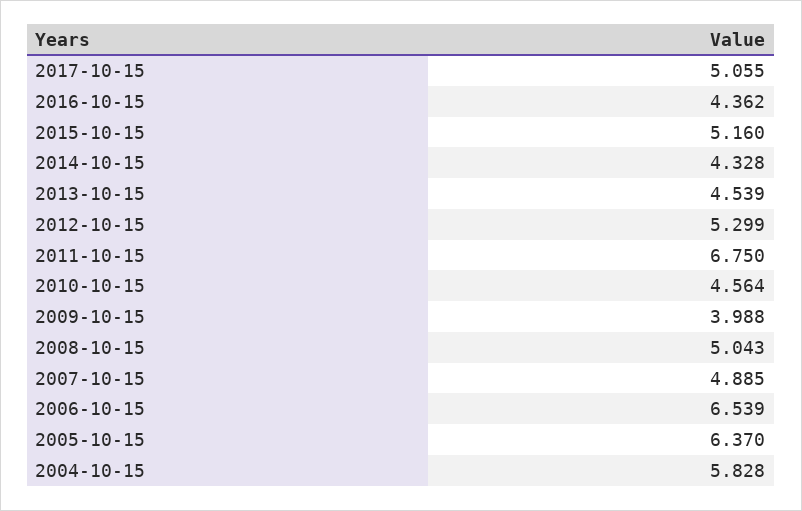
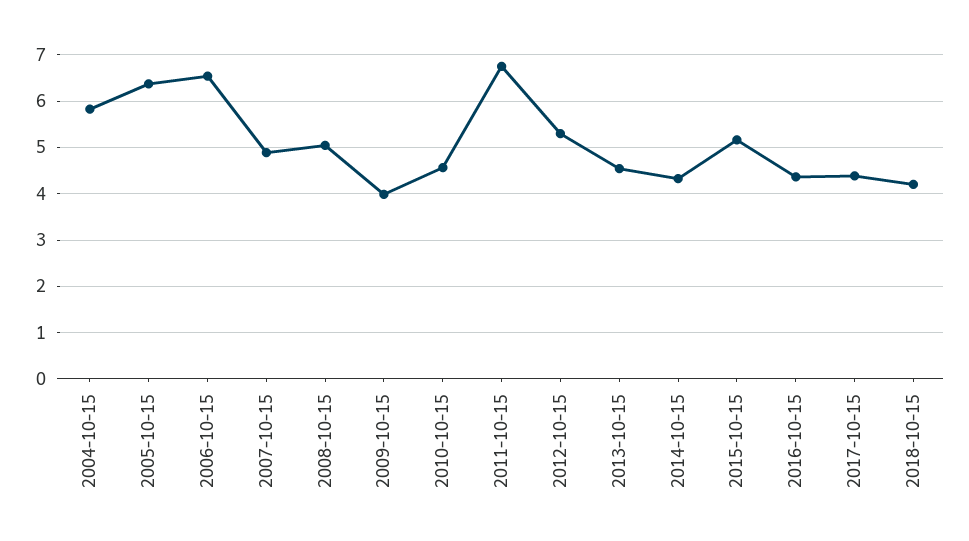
2017-10-15: 5.055 -> 4.4
2018-10-15: none -> 4.2

